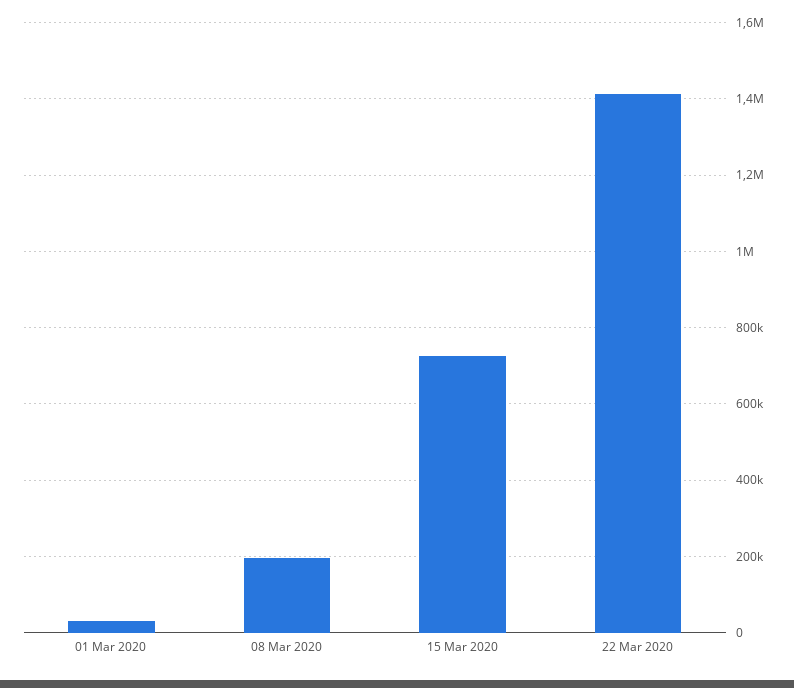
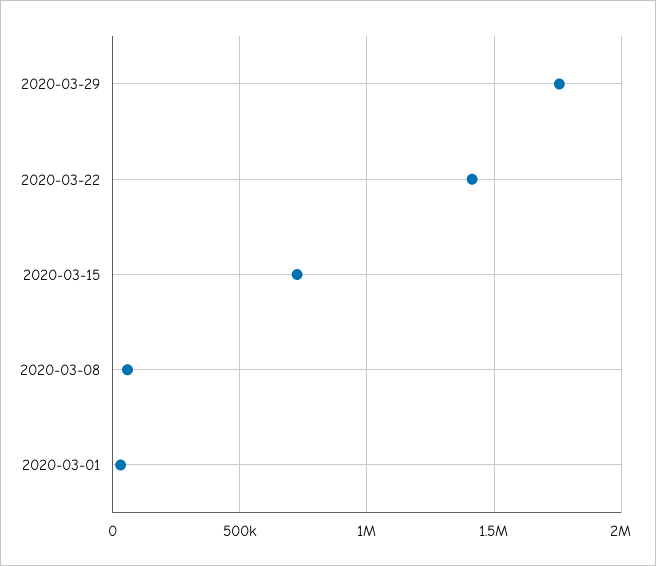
08 Mar 2020: 200000 -> 50000
2020-03-29: none -> 1750000

